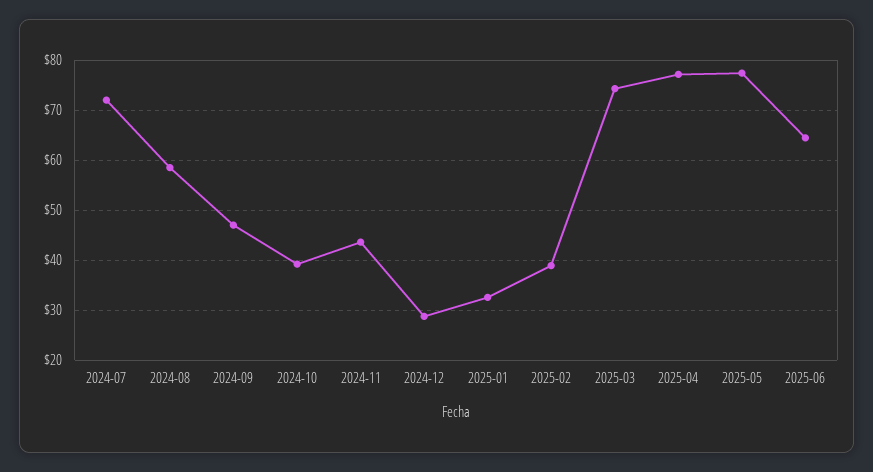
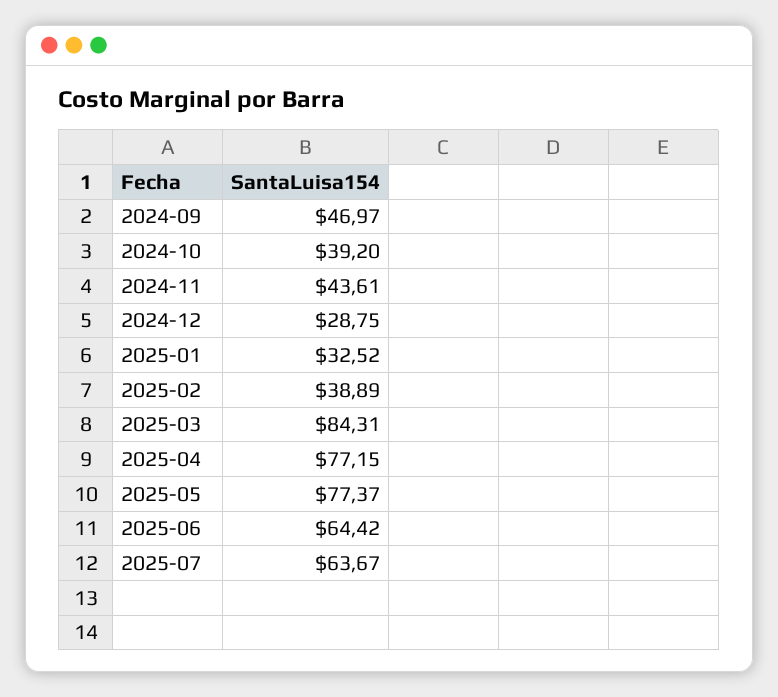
2024-07: 72 -> none
2024-08: 58 -> none
2025-03: 74 -> 84.31
2025-07: none -> 63.67

